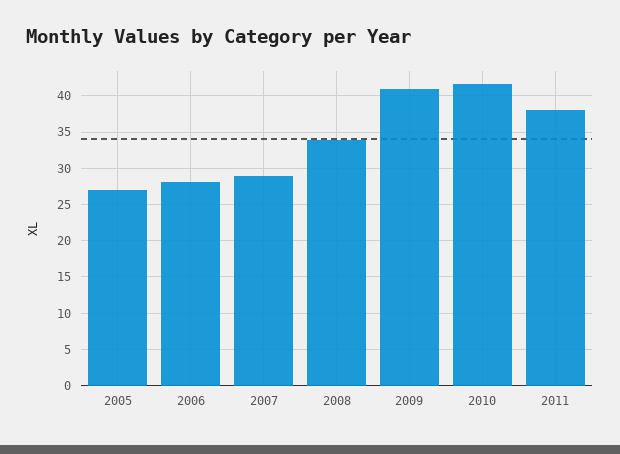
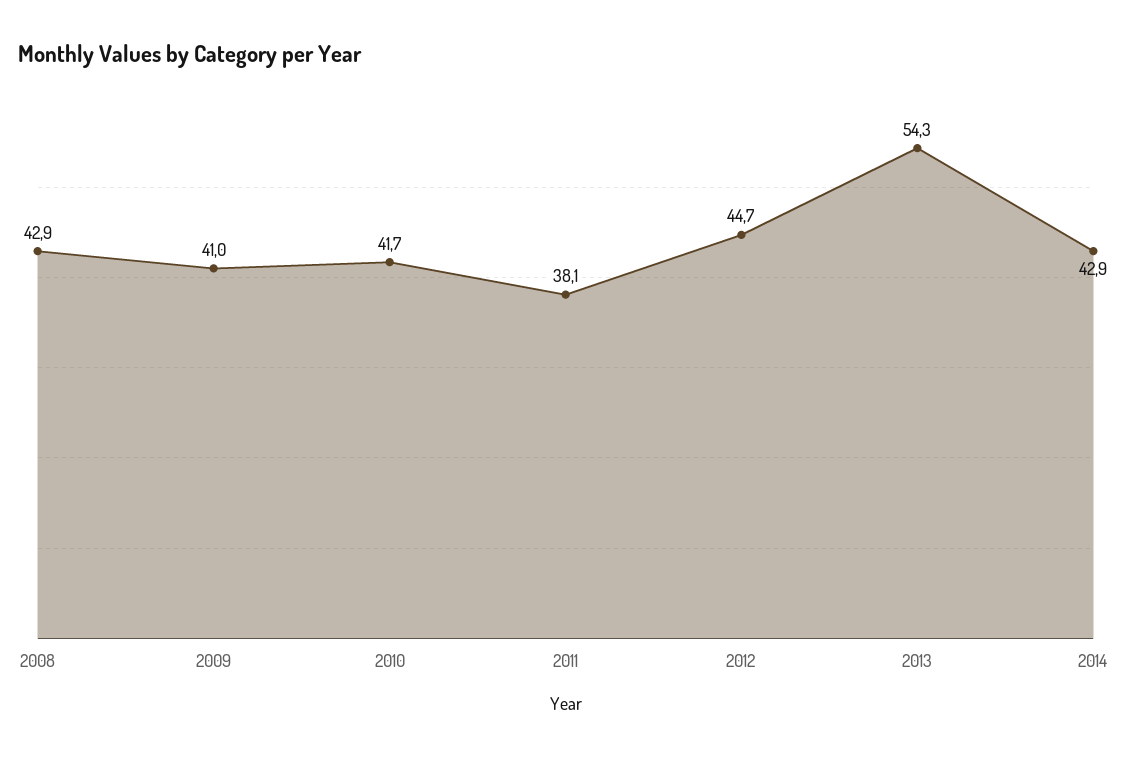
2005: 27 -> none
2006: 28 -> none
2007: 29 -> none
2008: 34 -> 42.9
2012: none -> 44.7
2013: none -> 54.3
2014: none -> 42.9

